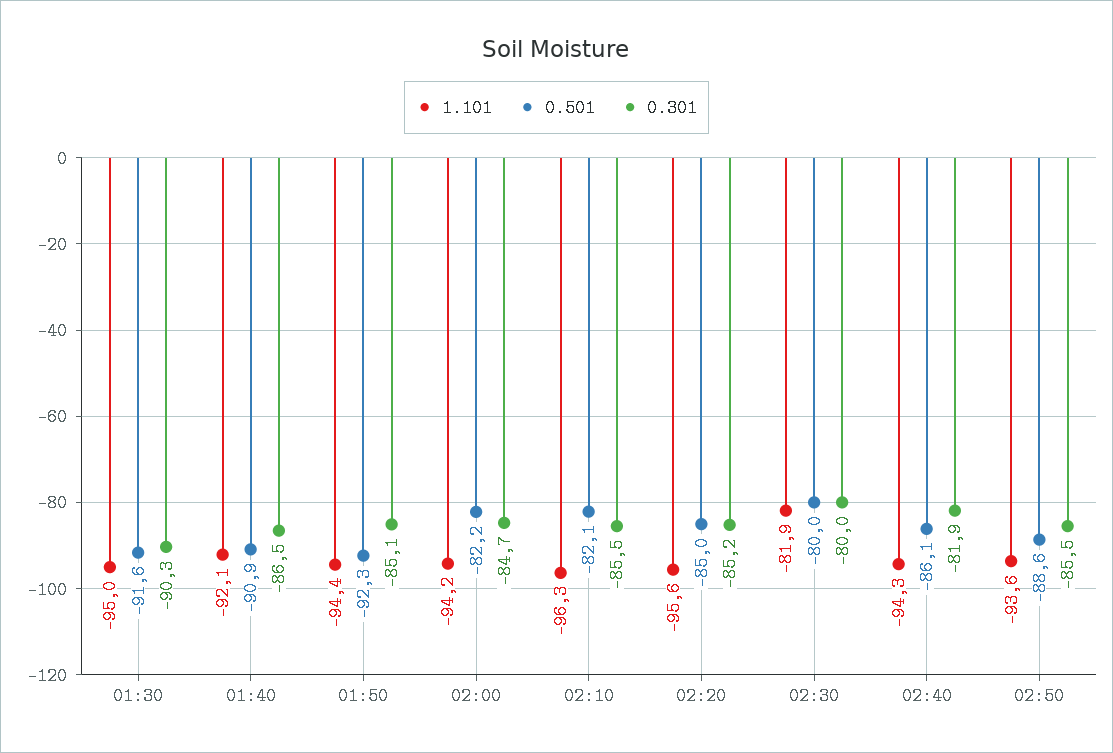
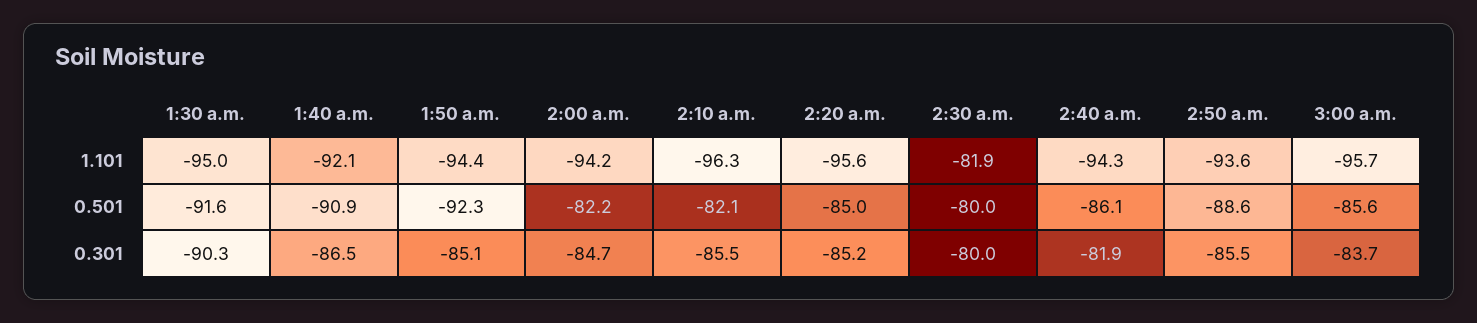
1.101, 3:00 a.m.: none -> -95.7
0.501, 3:00 a.m.: none -> -85.6
0.301, 3:00 a.m.: none -> -83.7

